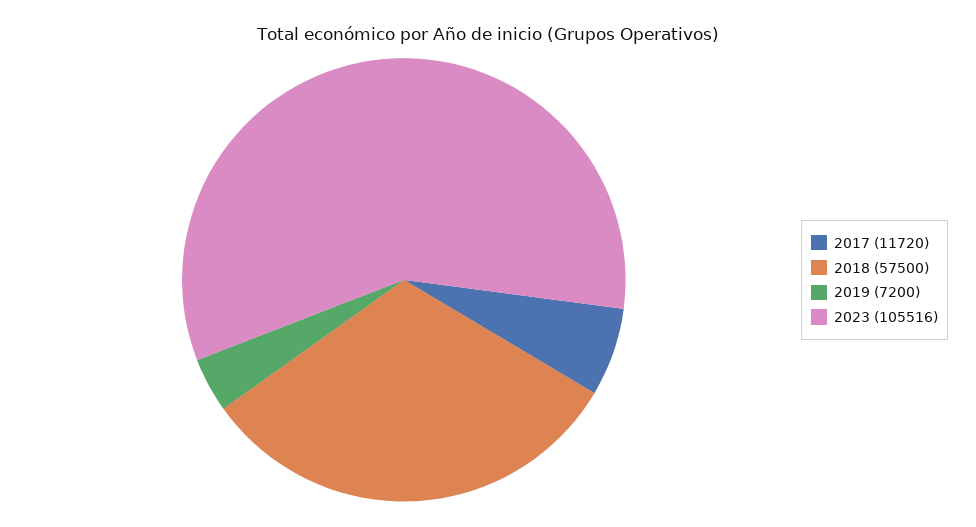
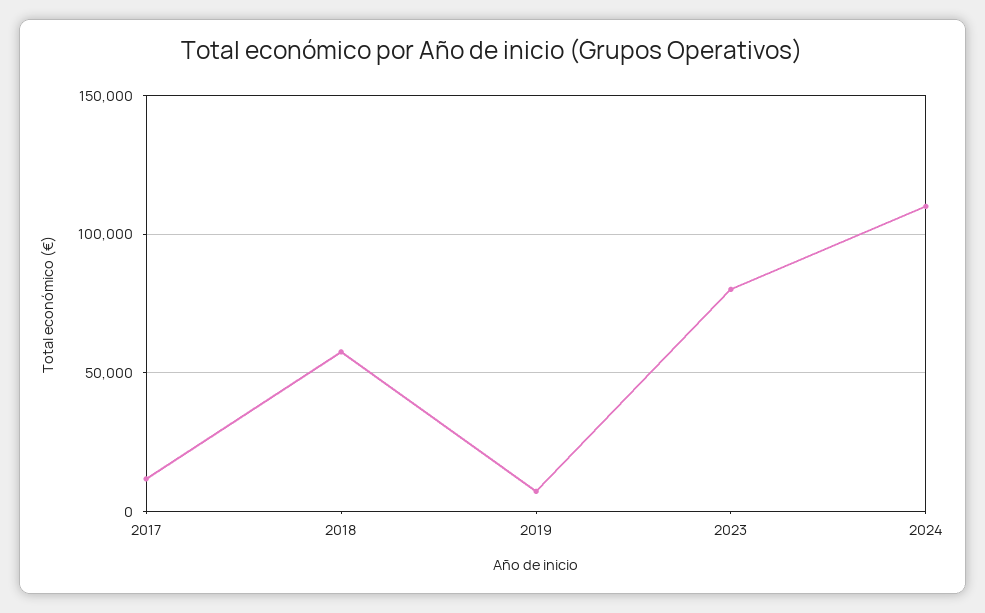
2023: 105516 -> 80000
2024: none -> 110000

